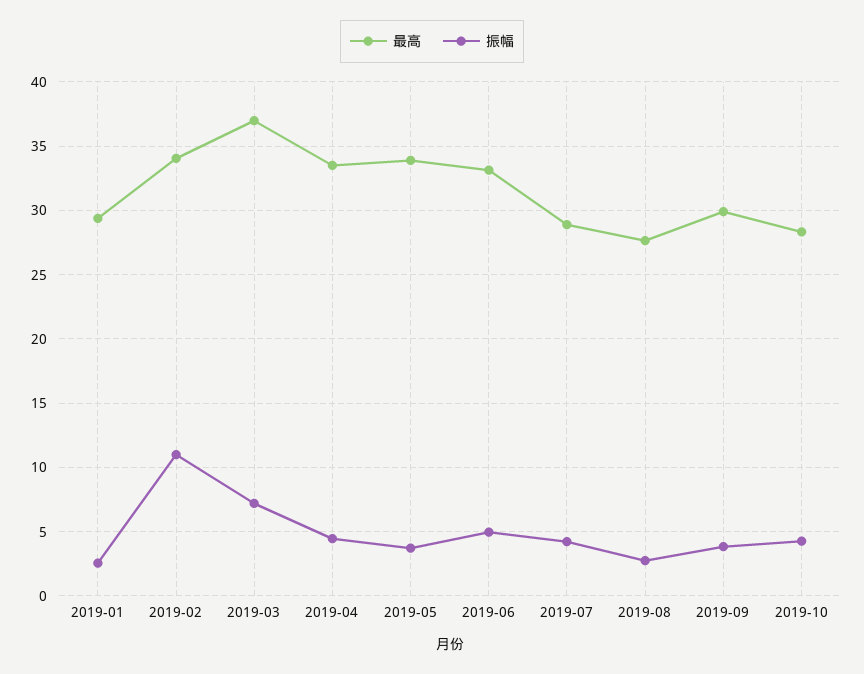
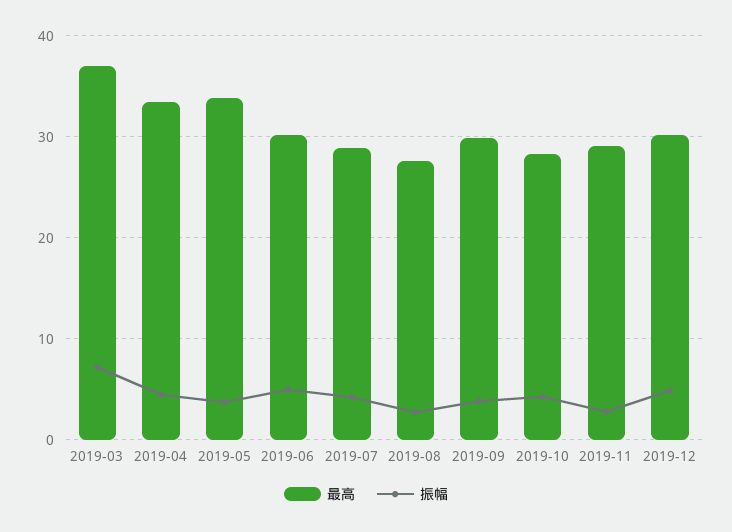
最高, 2019-01: 29.5 -> none
振幅, 2019-01: 2.5 -> none
最高, 2019-02: 34 -> none
振幅, 2019-02: 11 -> none
最高, 2019-06: 33 -> 30
最高, 2019-11: none -> 29
振幅, 2019-11: none -> 3
最高, 2019-12: none -> 30
振幅, 2019-12: none -> 5

